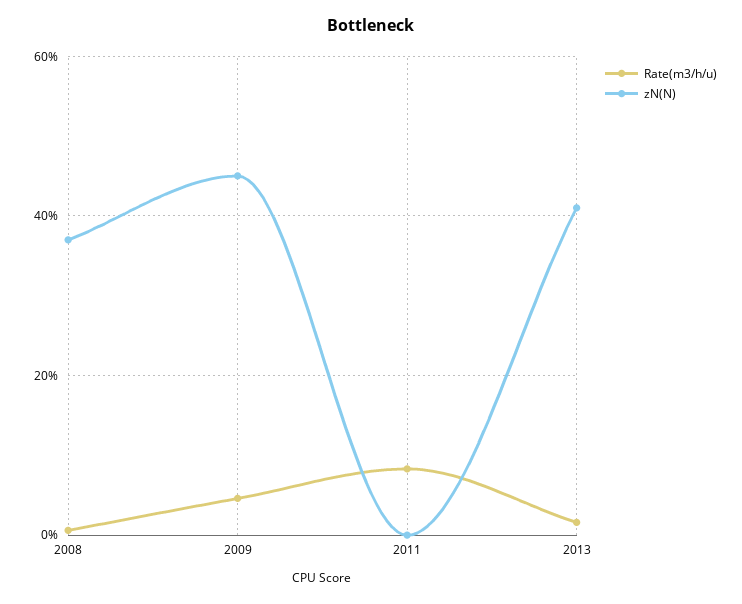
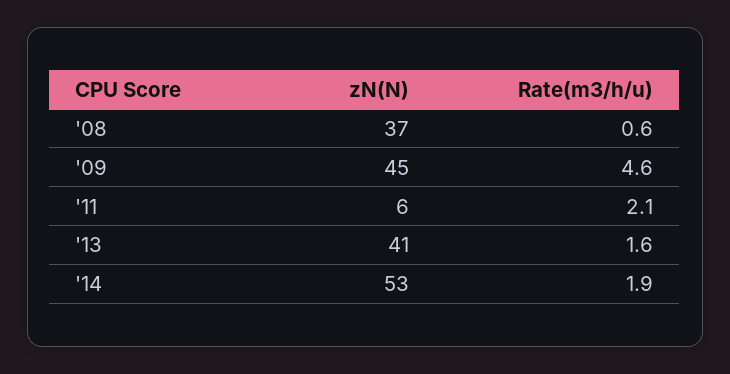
Rate(m3/h/u), 2011: 8 -> 2.1
zN(N), 2011: 0 -> 6
zN(N), '14: none -> 53
Rate(m3/h/u), '14: none -> 1.9

